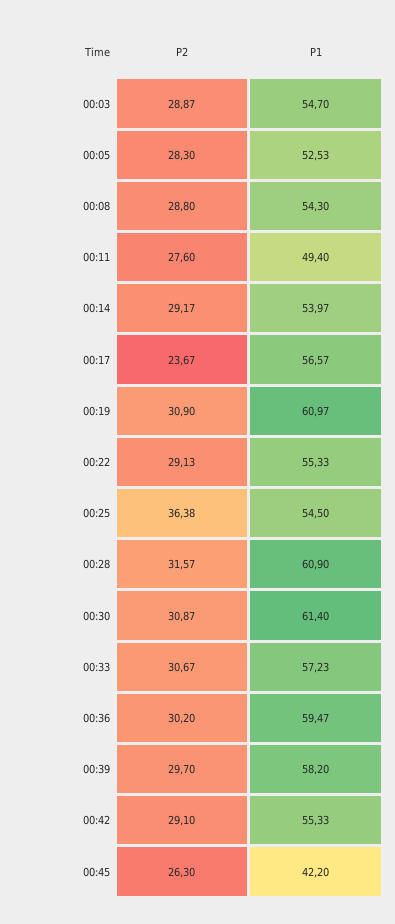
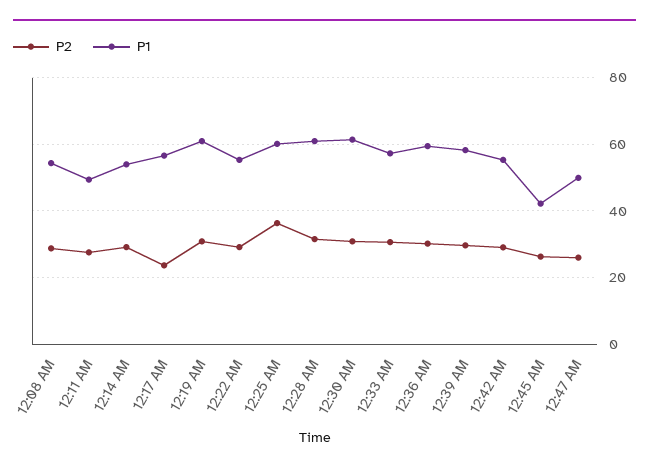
P2, 00:03: 28.87 -> none
P1, 00:03: 54.7 -> none
P2, 00:05: 28.3 -> none
P1, 00:05: 52.53 -> none
P1, 00:25: 54.5 -> 60
P2, 12:47 AM: none -> 26
P1, 12:47 AM: none -> 50

